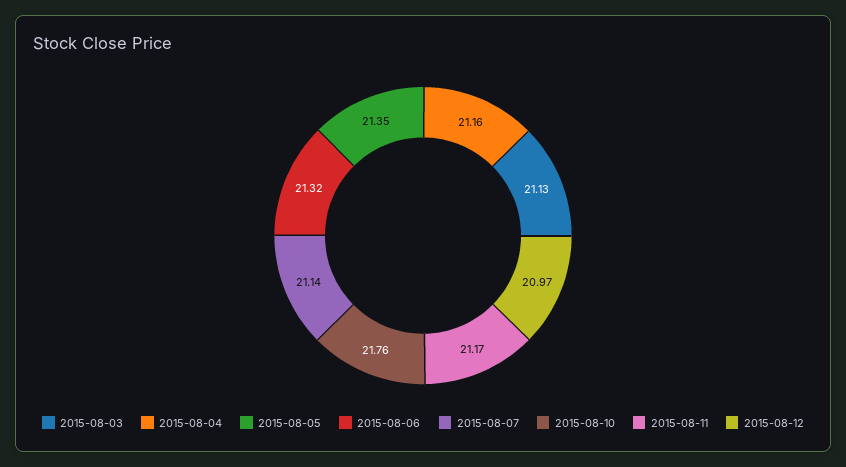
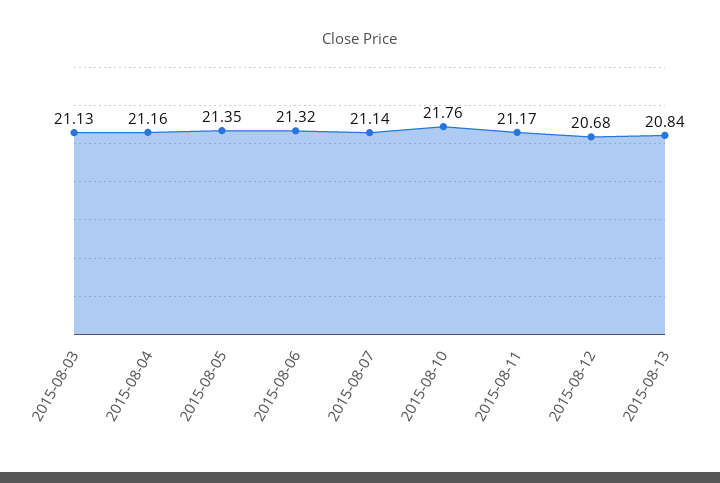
2015-08-12: 20.97 -> 20.68
2015-08-13: none -> 20.84

